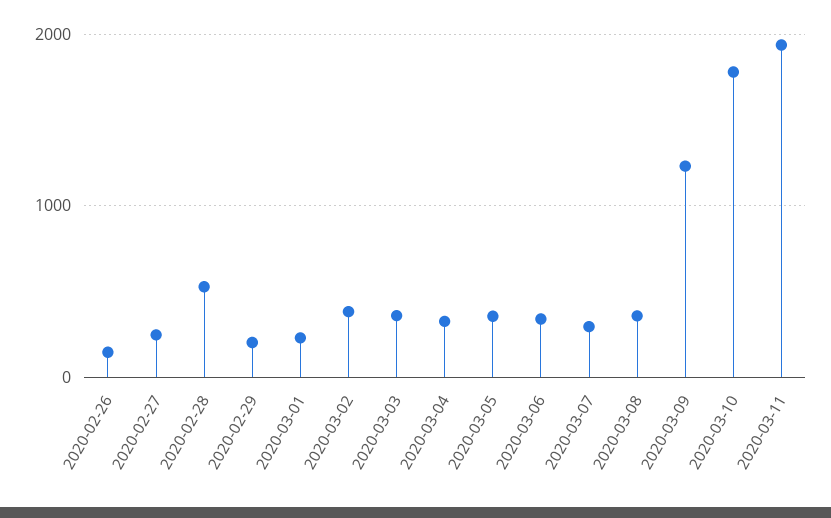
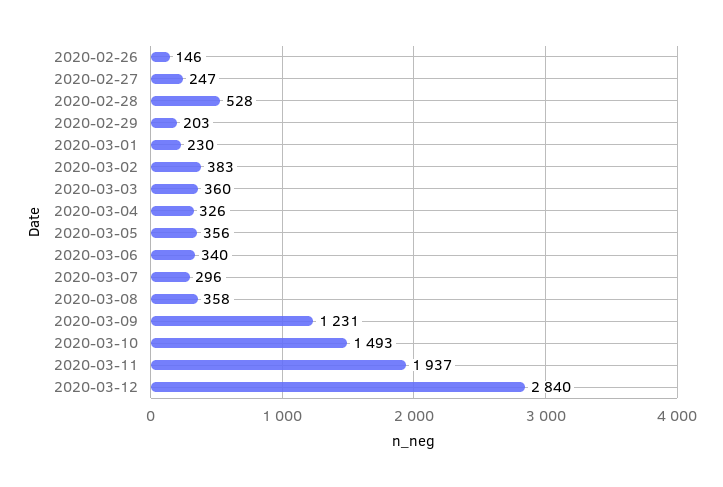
2020-03-10: 1800 -> 1493
2020-03-12: none -> 2840

